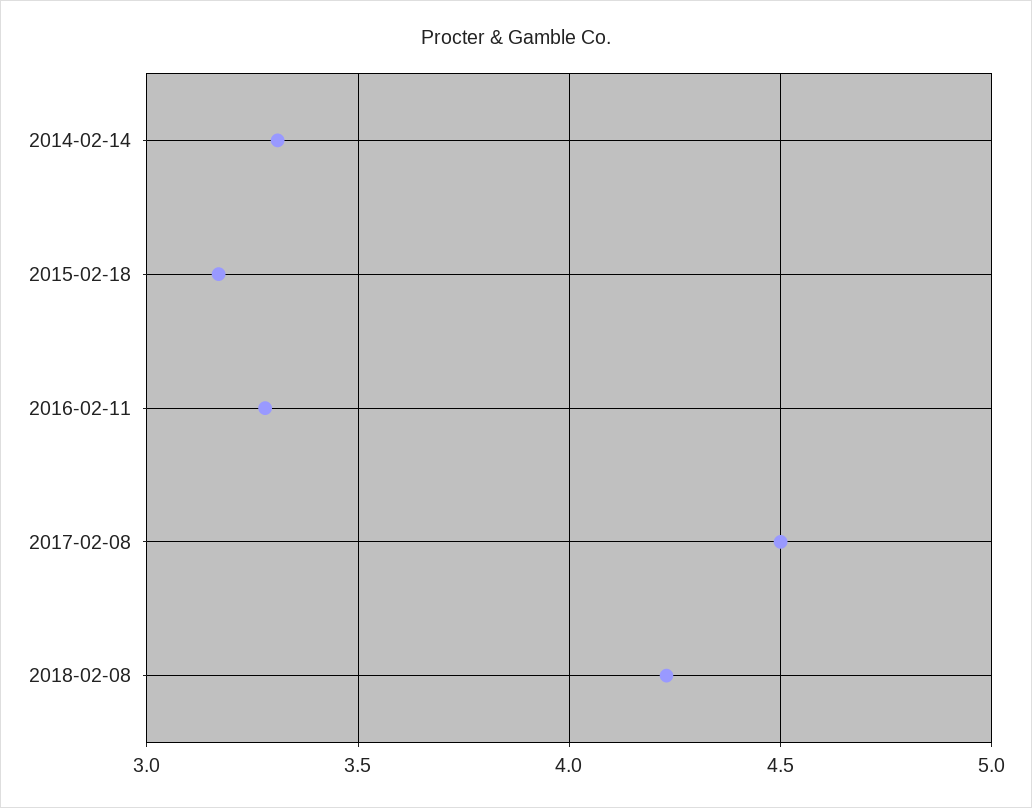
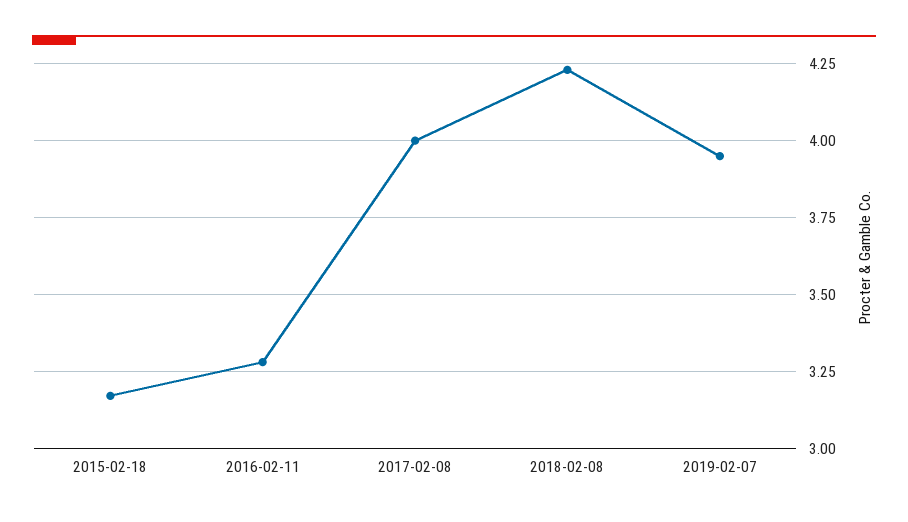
2014-02-14: 3.3 -> none
2017-02-08: 4.5 -> 4
2019-02-07: none -> 3.95

